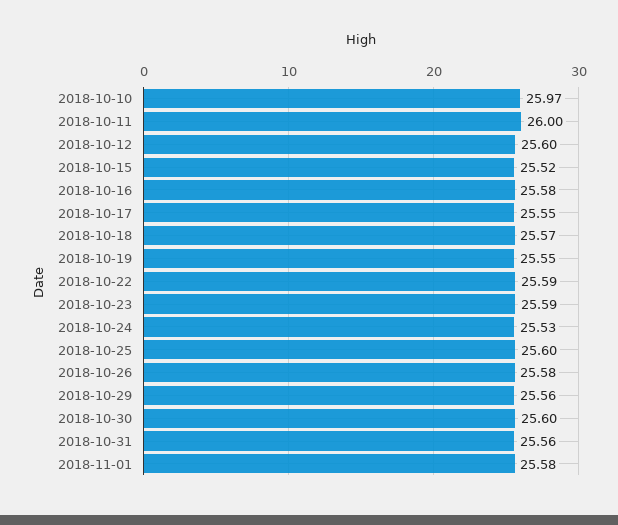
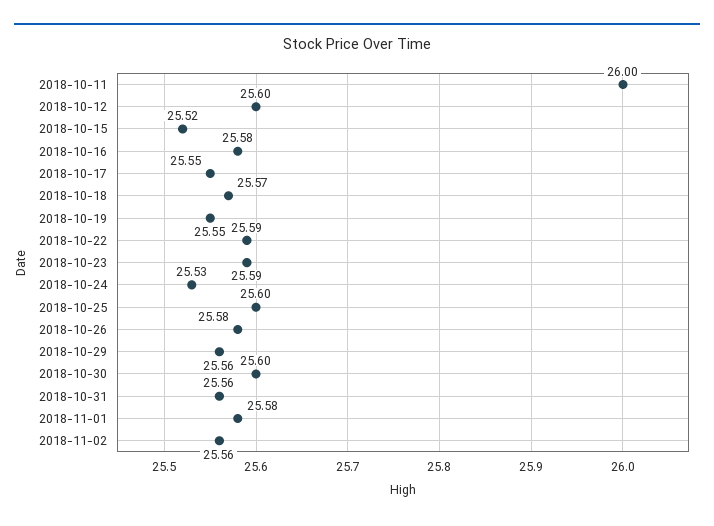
2018-10-10: 25.97 -> none
2018-11-02: none -> 25.56

